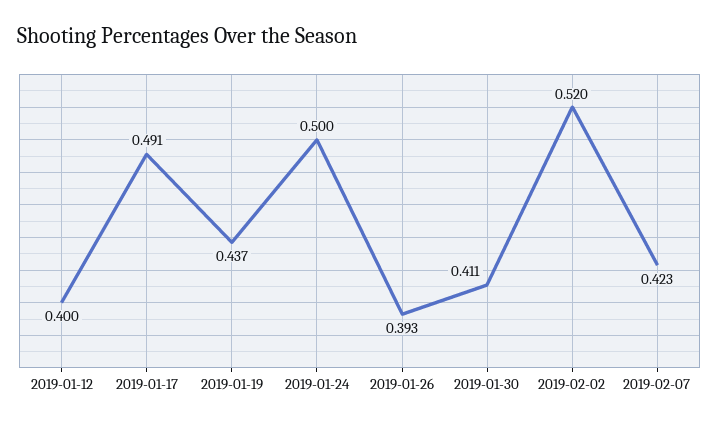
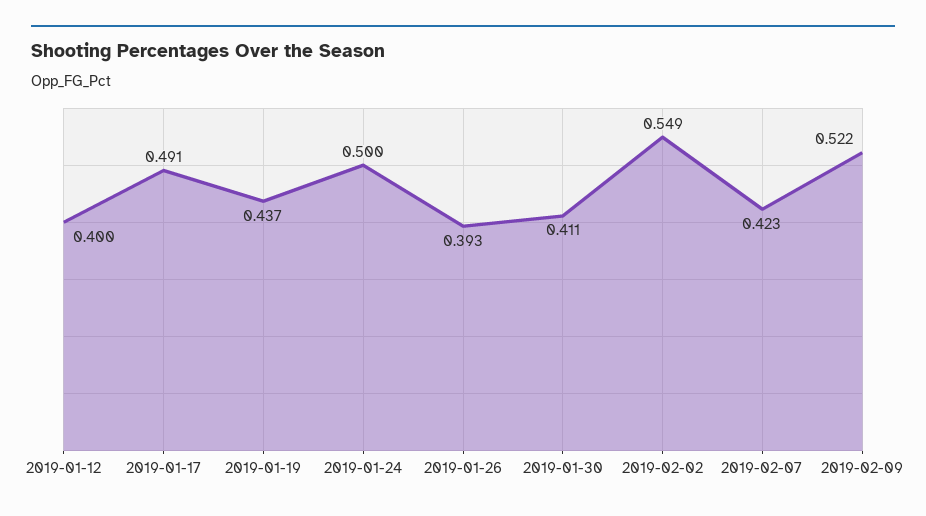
2019-02-02: 0.52 -> 0.549
2019-02-09: none -> 0.522

